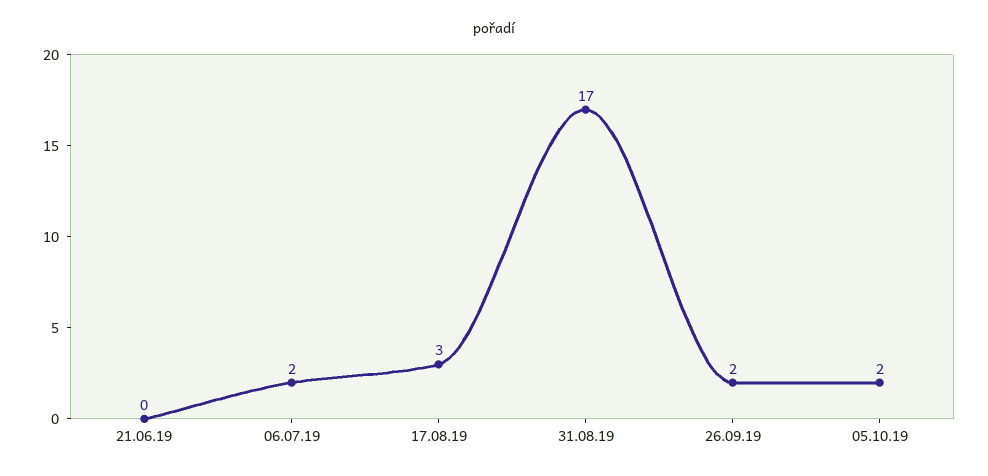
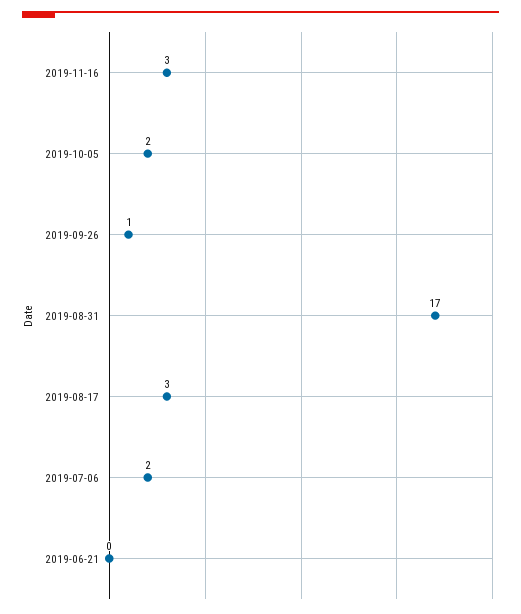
26.09.19: 2 -> 1
2019-11-16: none -> 3

